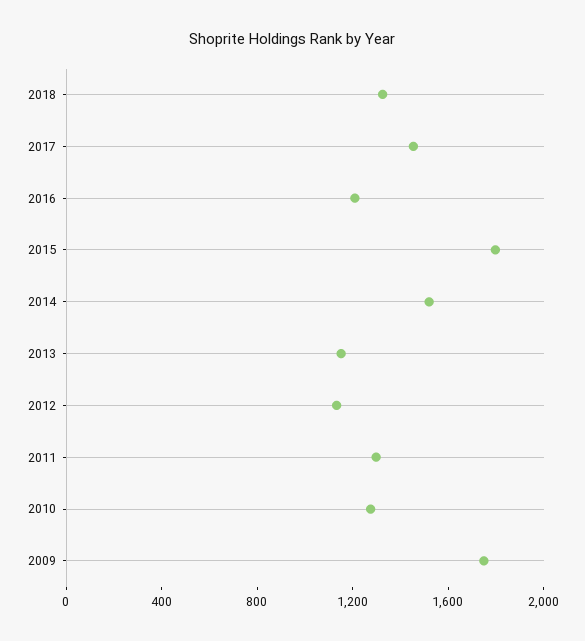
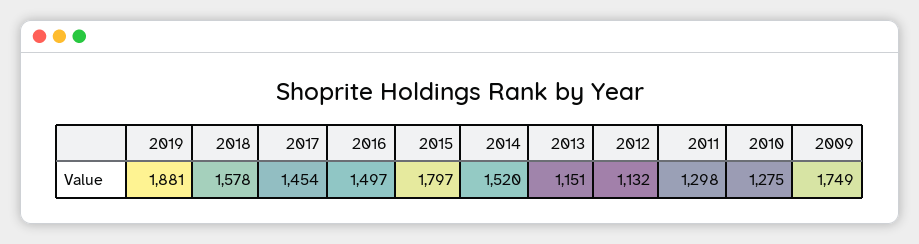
2018: 1300 -> 1578
2016: 1200 -> 1497
2019: none -> 1881

